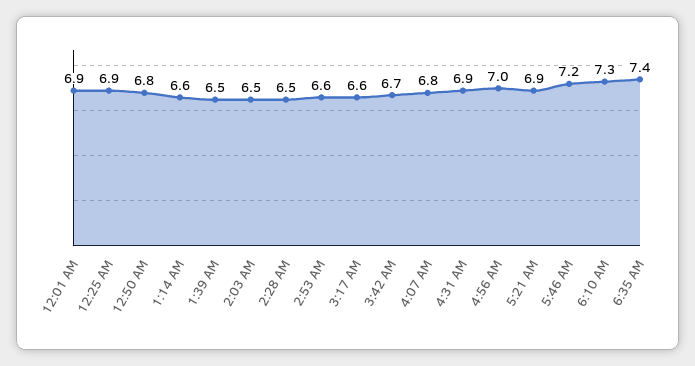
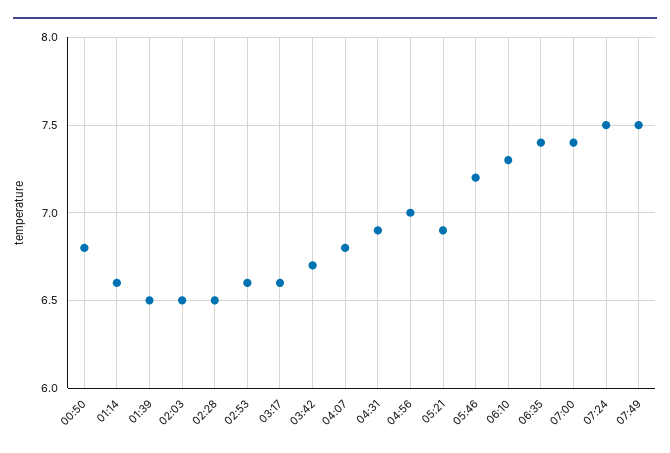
12:01 AM: 6.9 -> none
12:25 AM: 6.9 -> none
07:00: none -> 7.4
07:24: none -> 7.5
07:49: none -> 7.5

